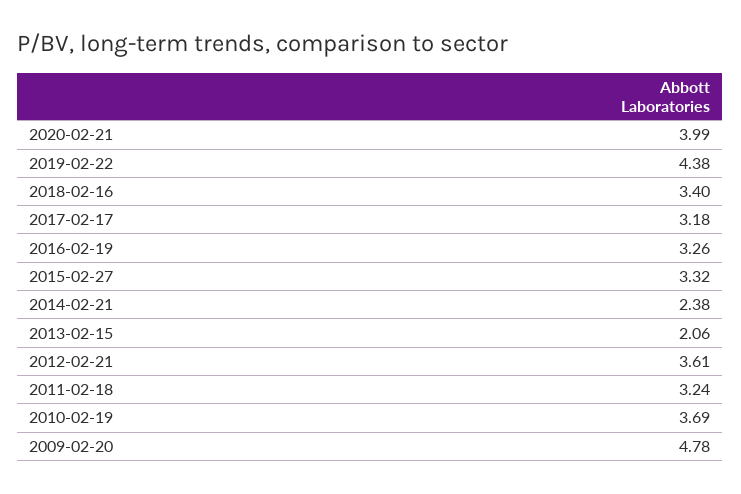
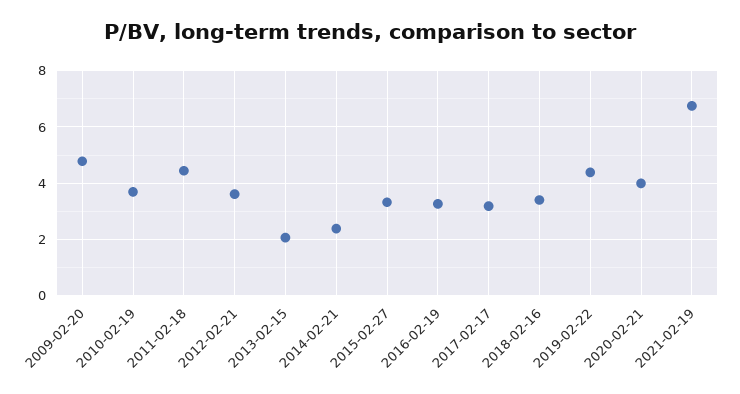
2011-02-18: 3.24 -> 4.5
2021-02-19: none -> 6.75

